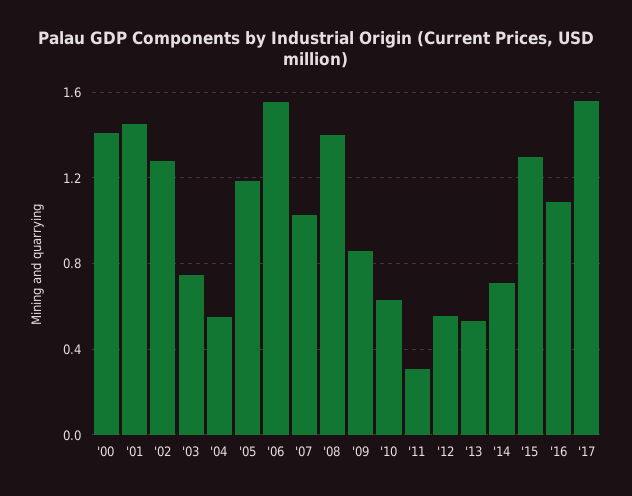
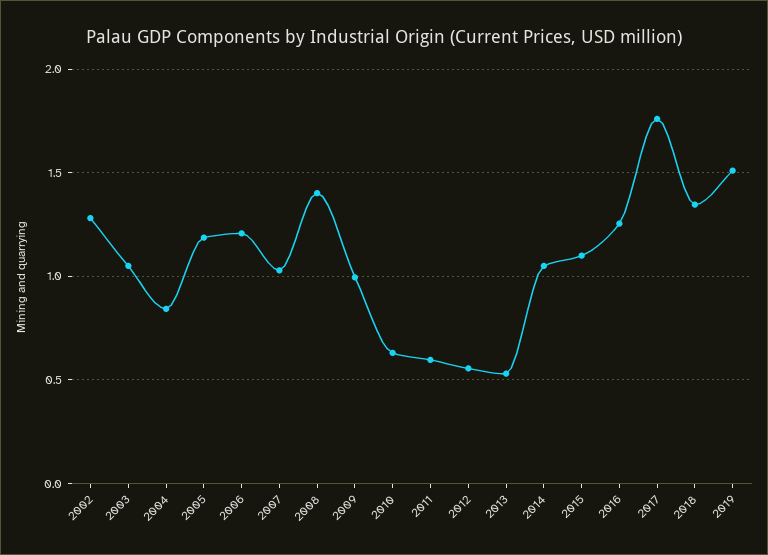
'00: 1.4 -> none
'01: 1.45 -> none
'03: 0.75 -> 1.05
'04: 0.55 -> 0.85
'06: 1.55 -> 1.2
'09: 0.85 -> 1
'11: 0.3 -> 0.6
'14: 0.7 -> 1.05
'15: 1.3 -> 1.1
'16: 1.1 -> 1.25
'17: 1.55 -> 1.75
2018: none -> 1.35
2019: none -> 1.5

